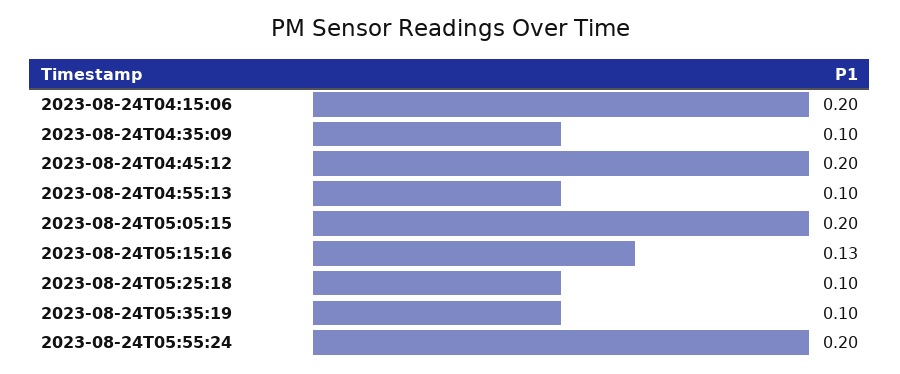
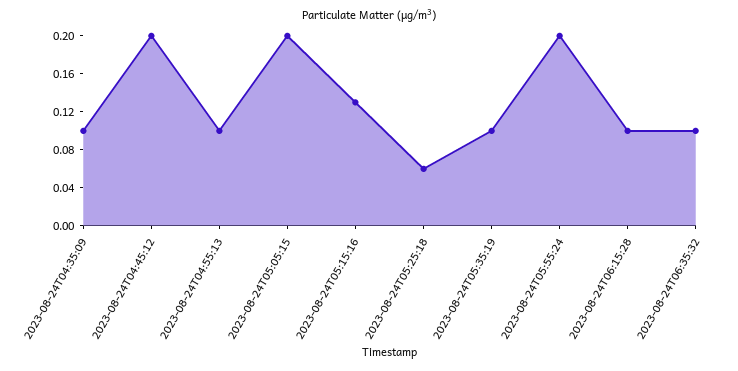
2023-08-24T04:15:06: 0.2 -> none
2023-08-24T05:25:18: 0.1 -> 0.06
2023-08-24T06:15:28: none -> 0.1
2023-08-24T06:35:32: none -> 0.1

